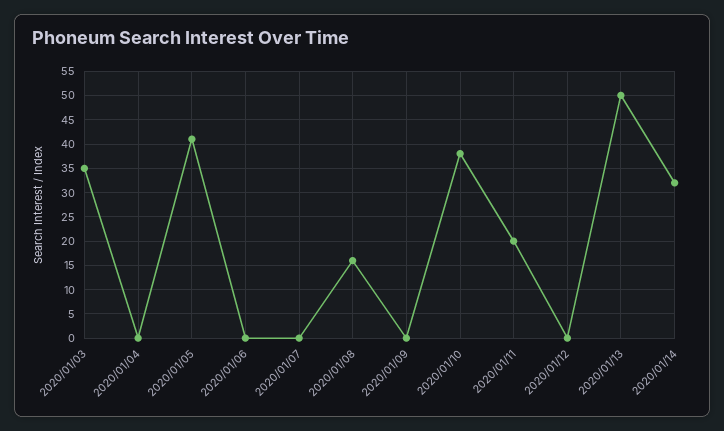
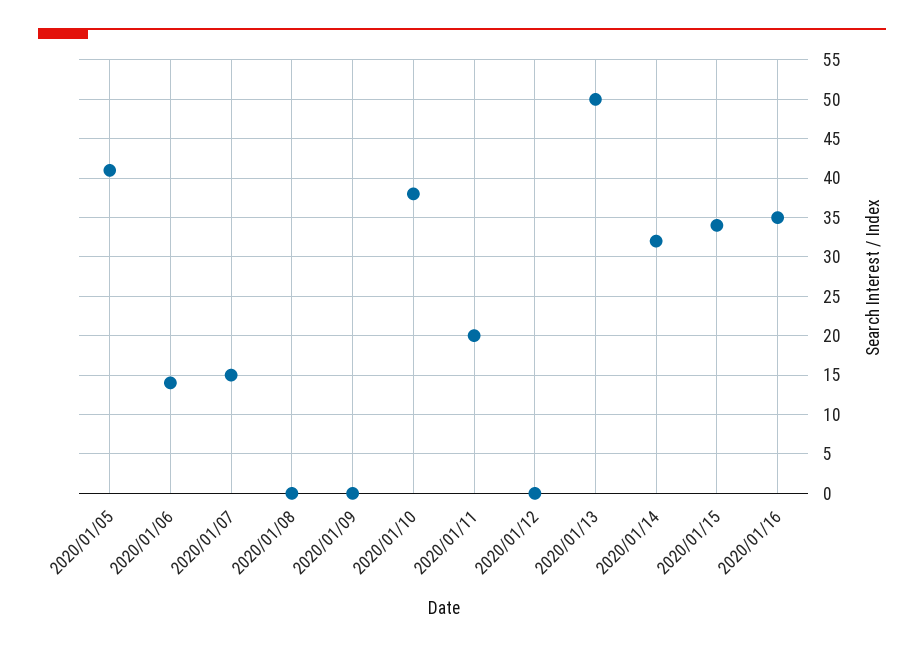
2020/01/03: 35 -> none
2020/01/04: 0 -> none
2020/01/06: 0 -> 14
2020/01/07: 0 -> 15
2020/01/08: 15 -> 0
2020/01/15: none -> 34
2020/01/16: none -> 35

